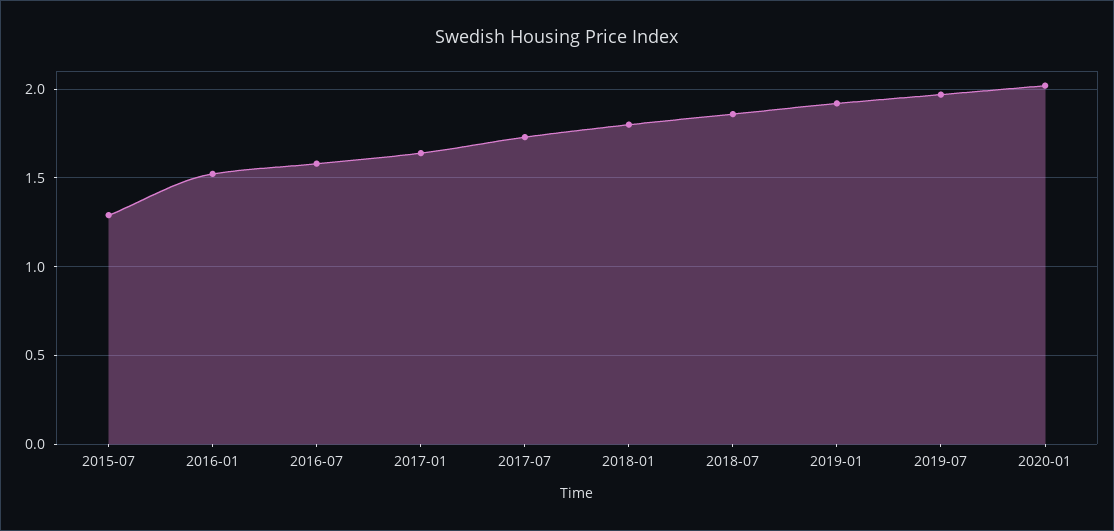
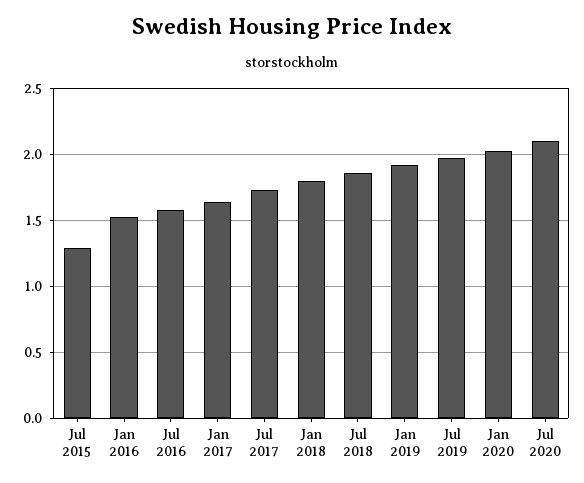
Jul 2020: none -> 2.1

